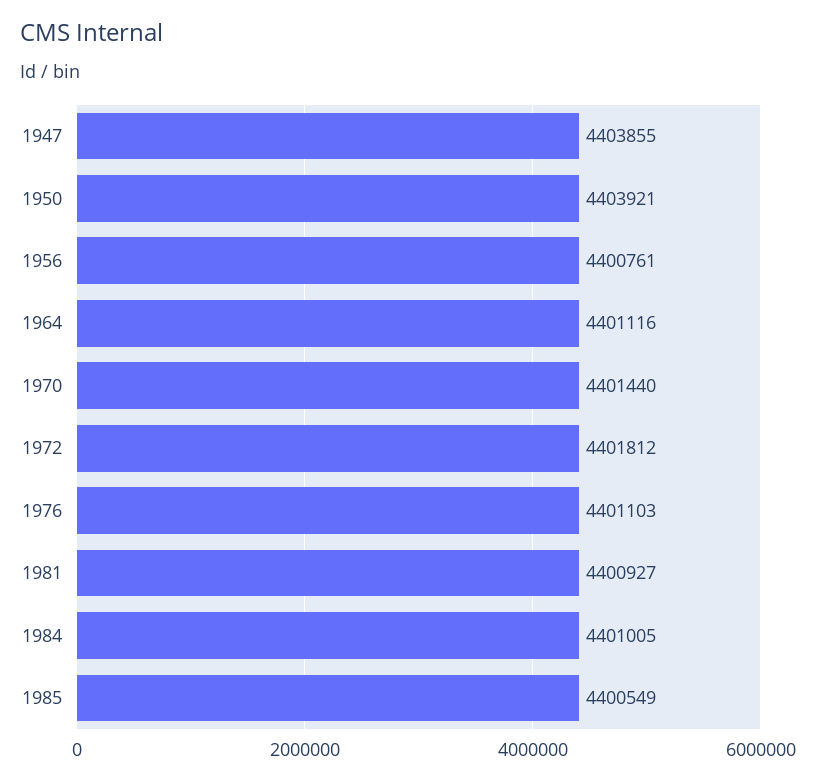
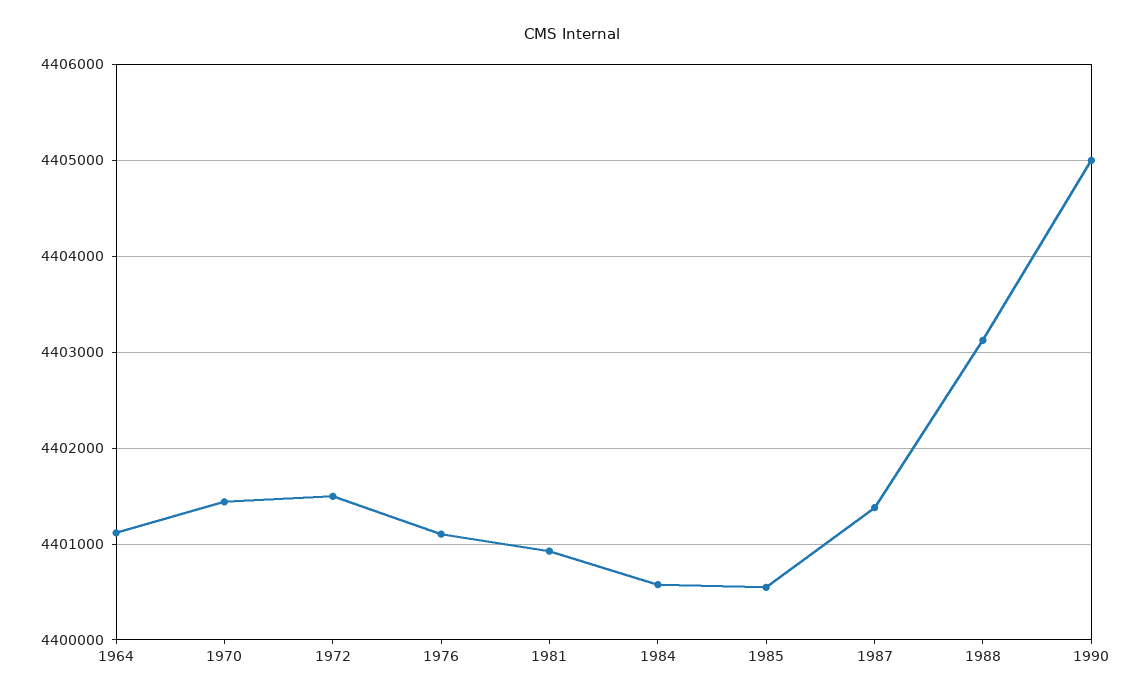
1947: 4403855 -> none
1950: 4403921 -> none
1956: 4400761 -> none
1972: 4401812 -> 4401500
1984: 4401005 -> 4400600
1987: none -> 4401400
1988: none -> 4403100
1990: none -> 4405000

